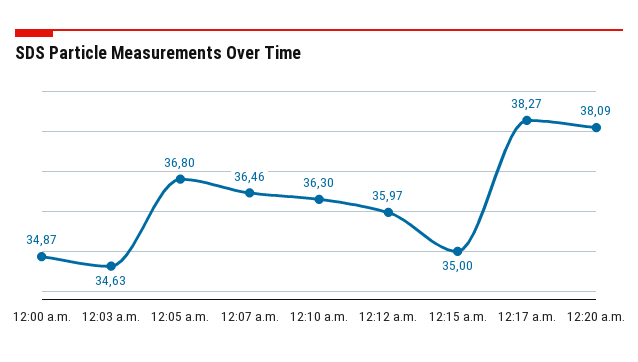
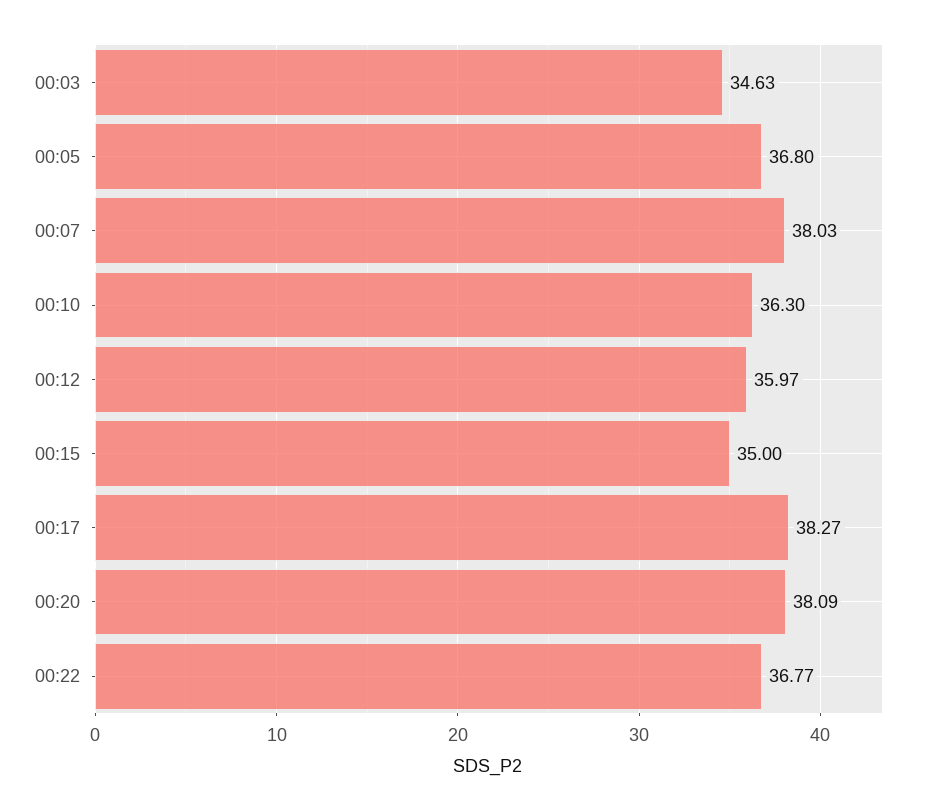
12:00 a.m.: 34.87 -> none
12:07 a.m.: 36.46 -> 38.03
00:22: none -> 36.77

